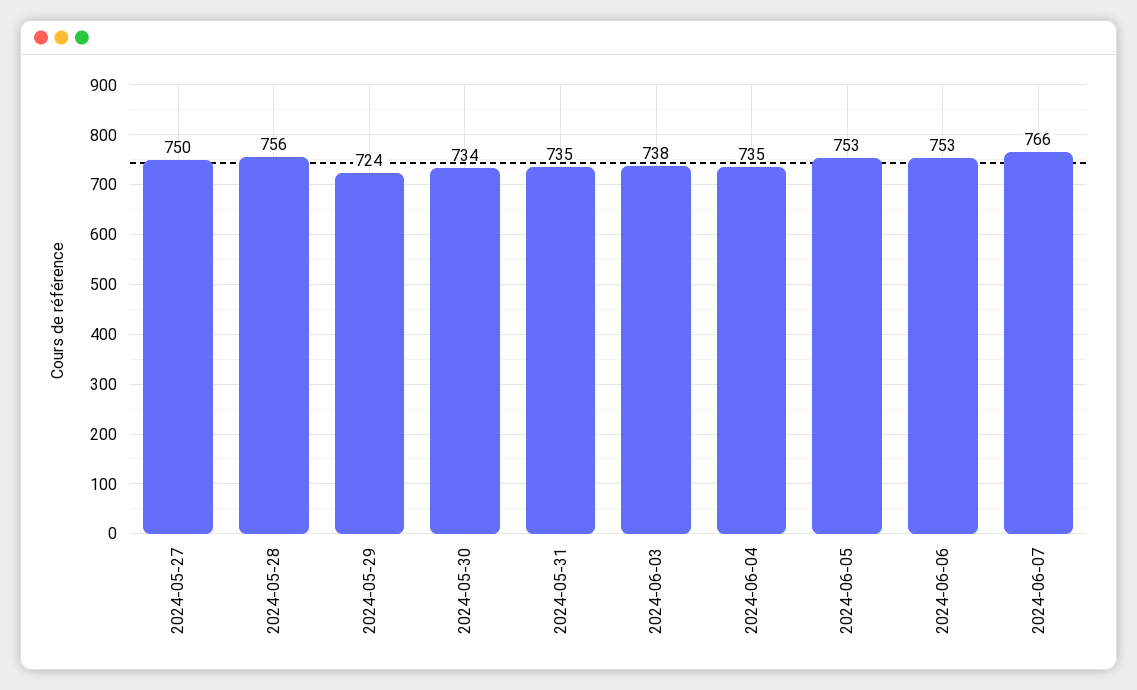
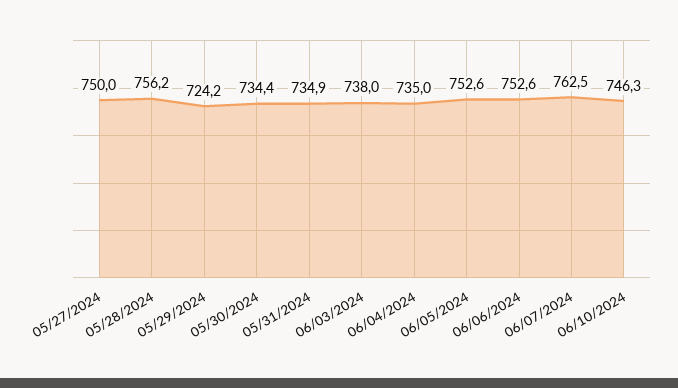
2024-06-07: 766 -> 762.5
06/10/2024: none -> 746.3

